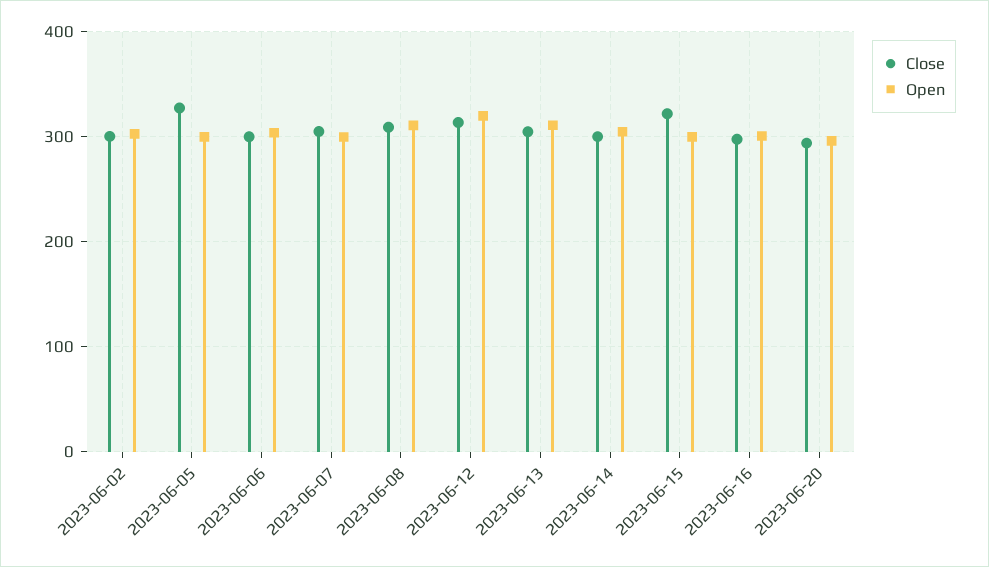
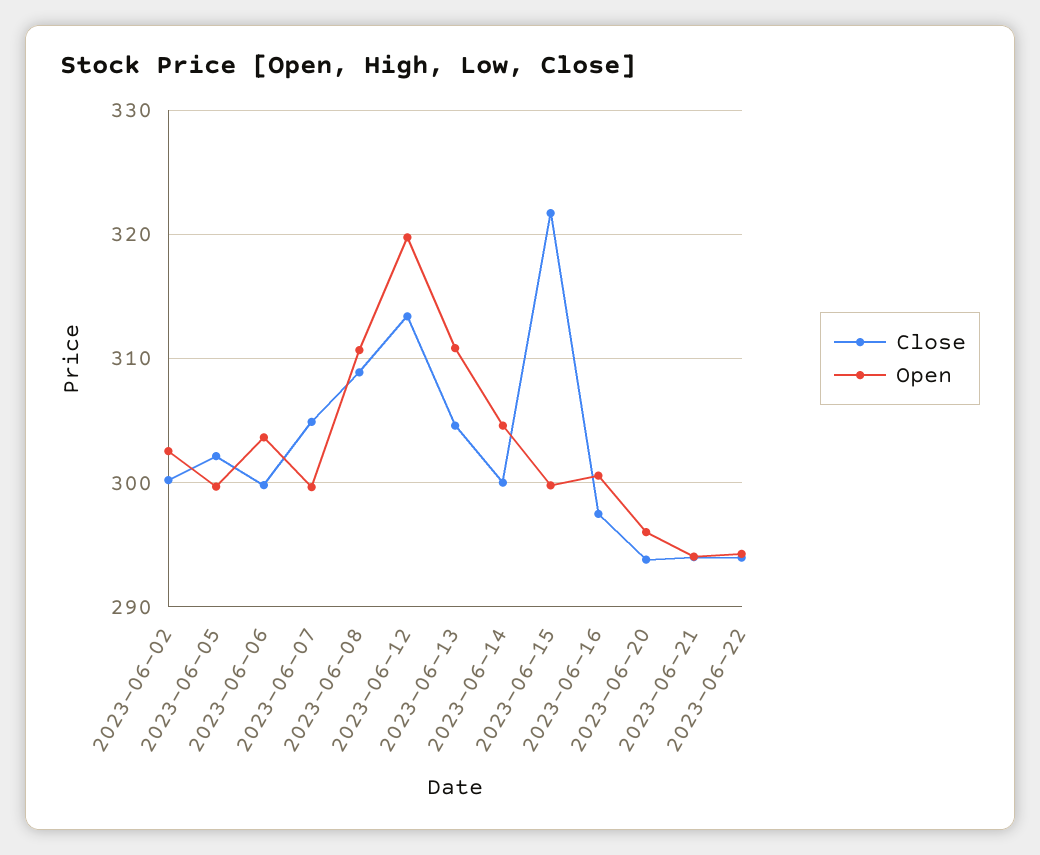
Close, 2023-06-05: 330 -> 302
Close, 2023-06-21: none -> 294
Open, 2023-06-21: none -> 294
Close, 2023-06-22: none -> 294
Open, 2023-06-22: none -> 294

